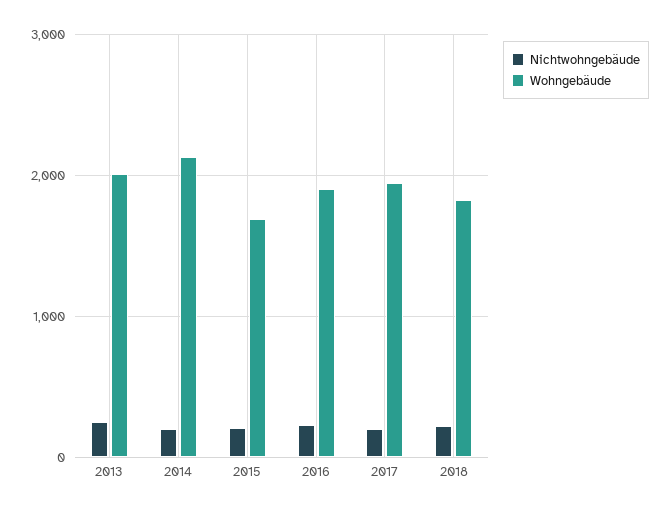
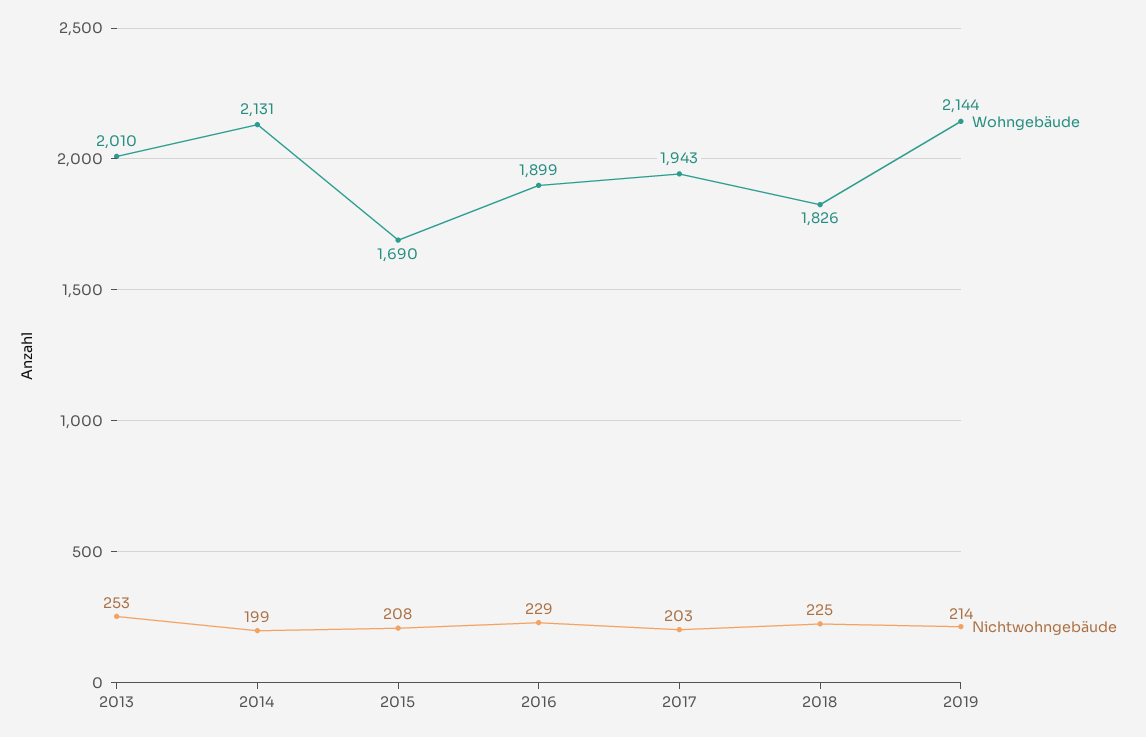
Wohngebäude, 2019: none -> 2144
Nichtwohngebäude, 2019: none -> 214

